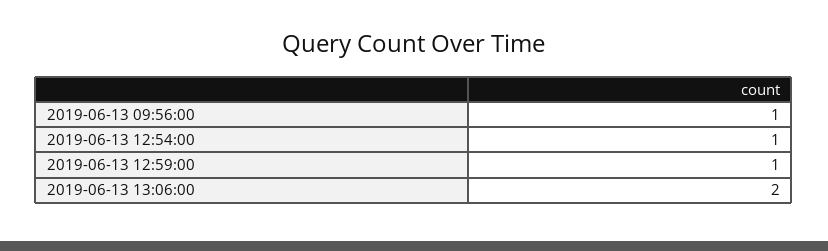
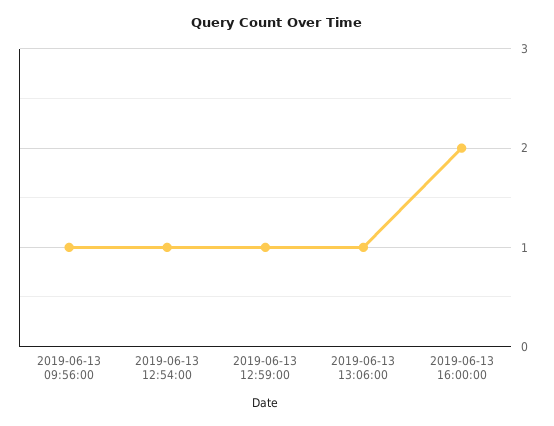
2019-06-13 13:06:00: 2 -> 1
2019-06-13 16:00:00: none -> 2

